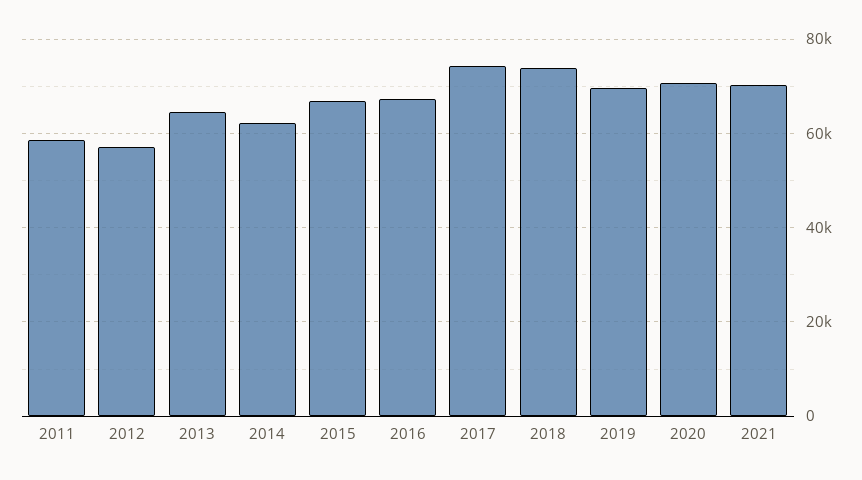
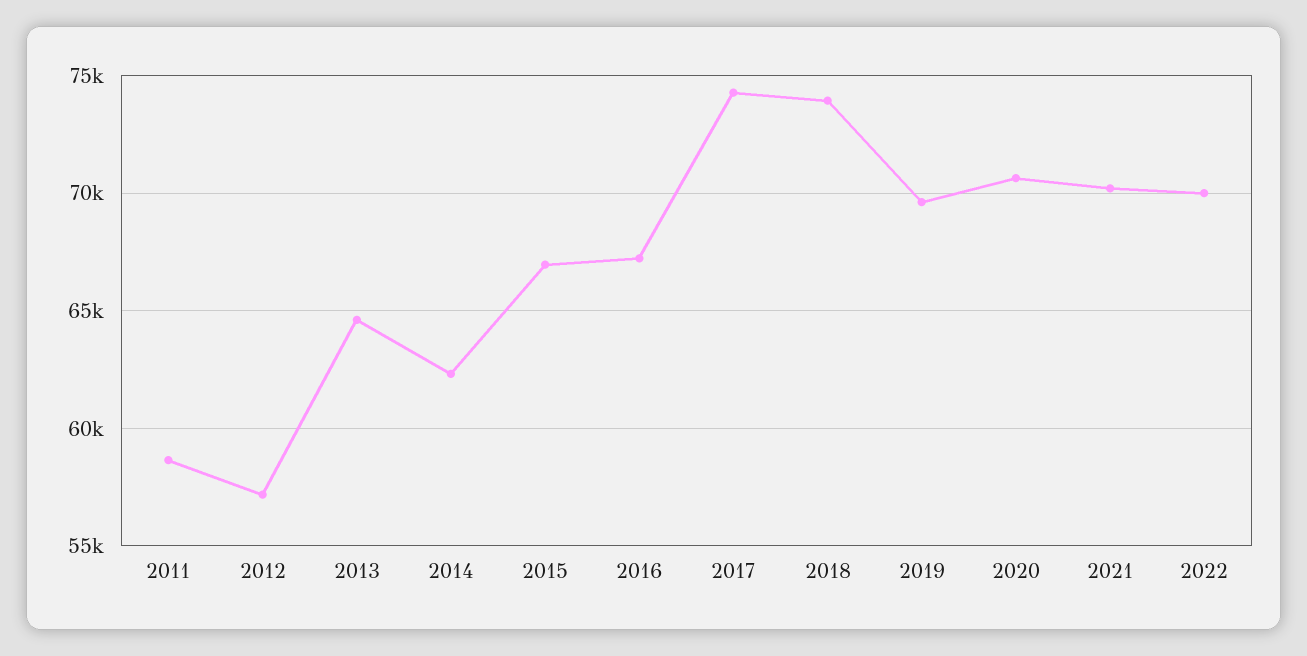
2022: none -> 70000

